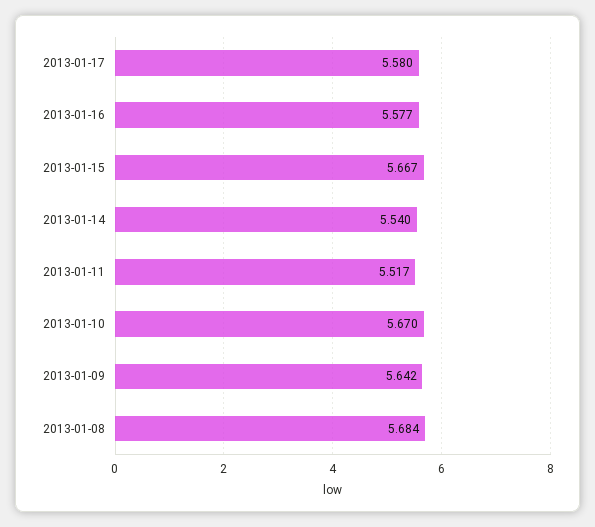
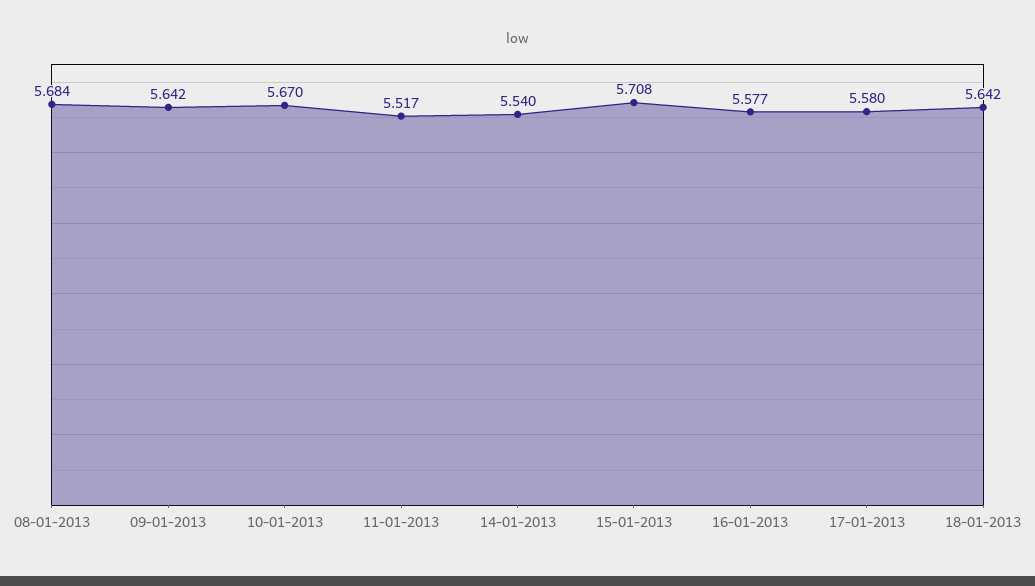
2013-01-15: 5.667 -> 5.708
18-01-2013: none -> 5.642

